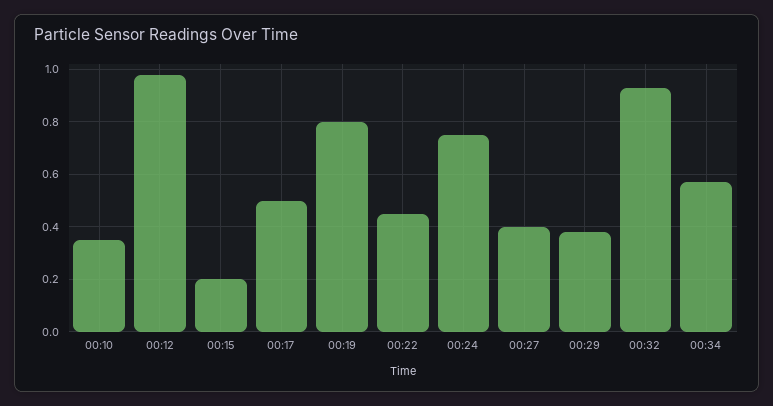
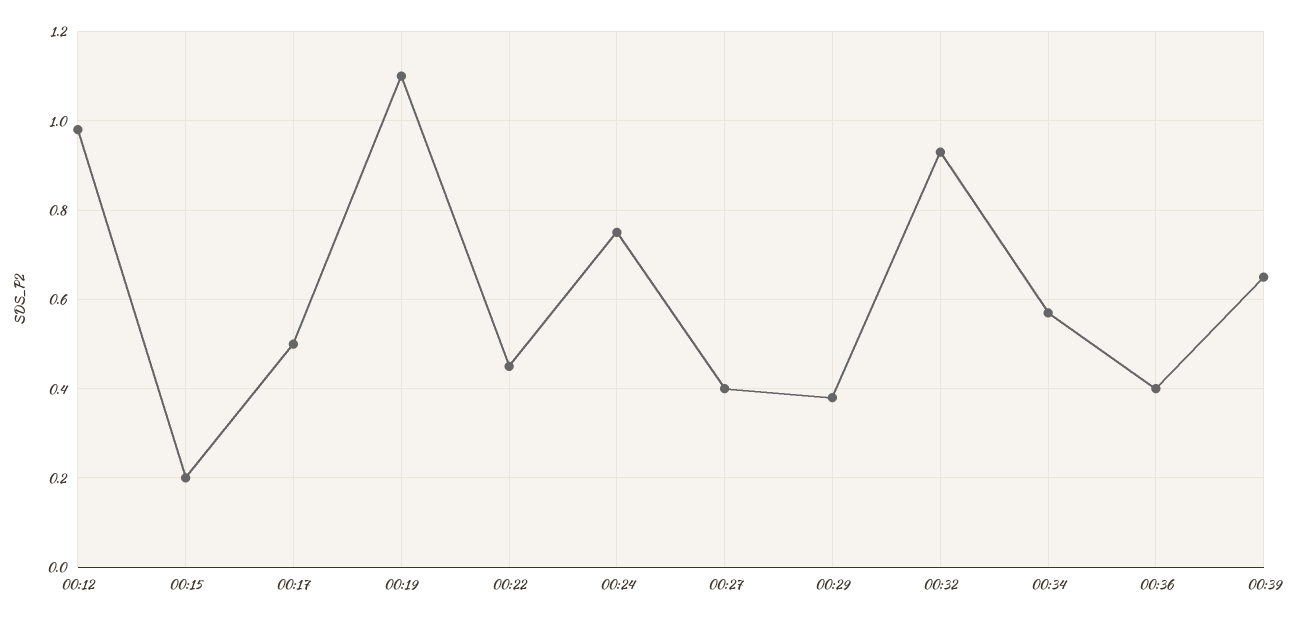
00:10: 0.35 -> none
00:19: 0.8 -> 1.1
00:36: none -> 0.4
00:39: none -> 0.65

